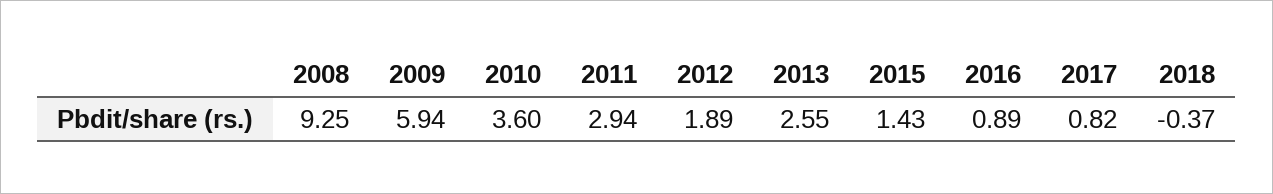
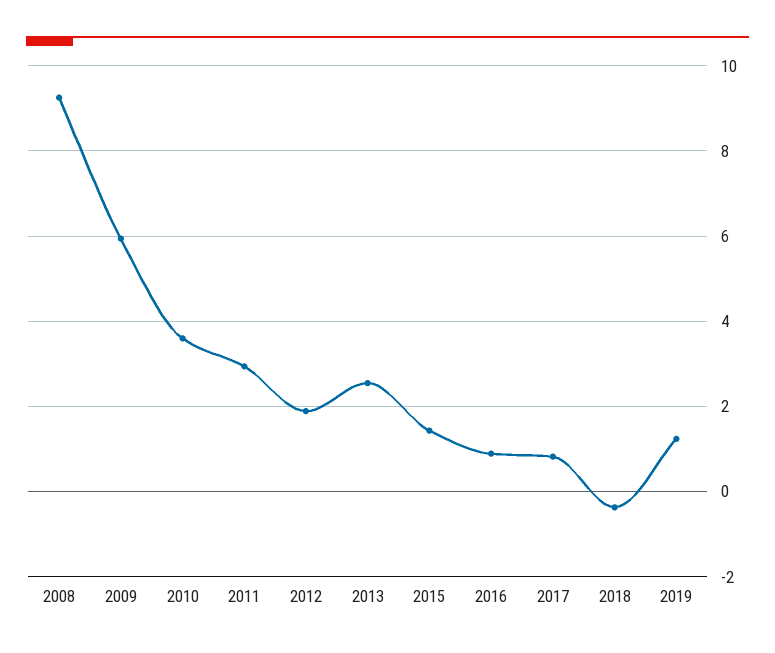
2019: none -> 1.2

